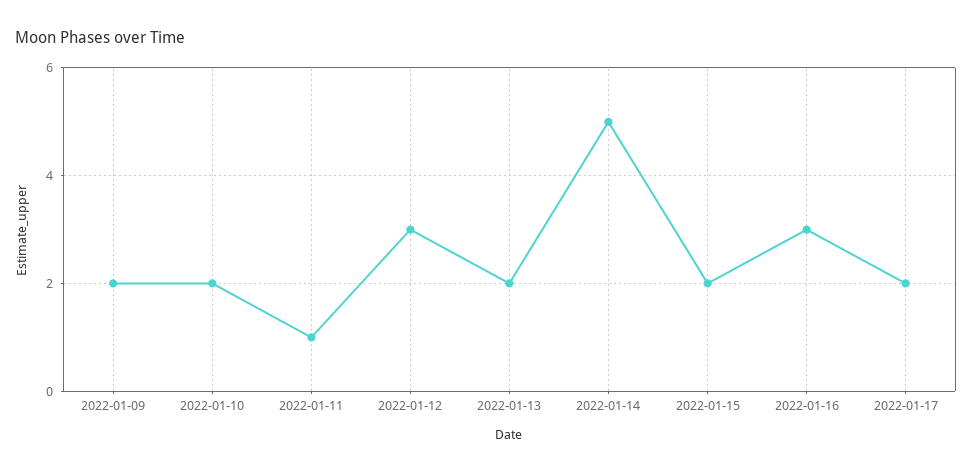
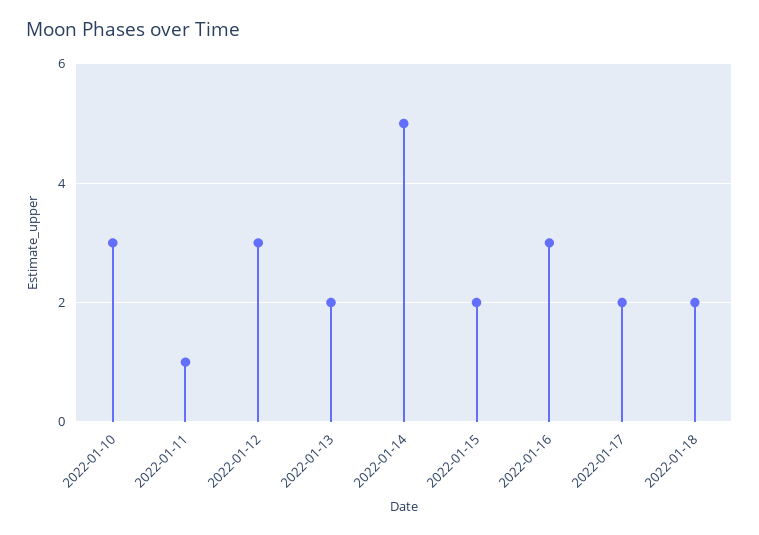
2022-01-09: 2 -> none
2022-01-10: 2 -> 3
2022-01-18: none -> 2

